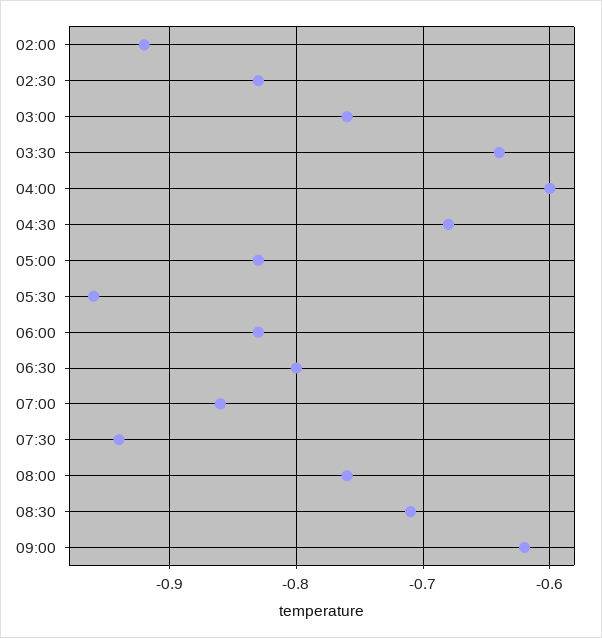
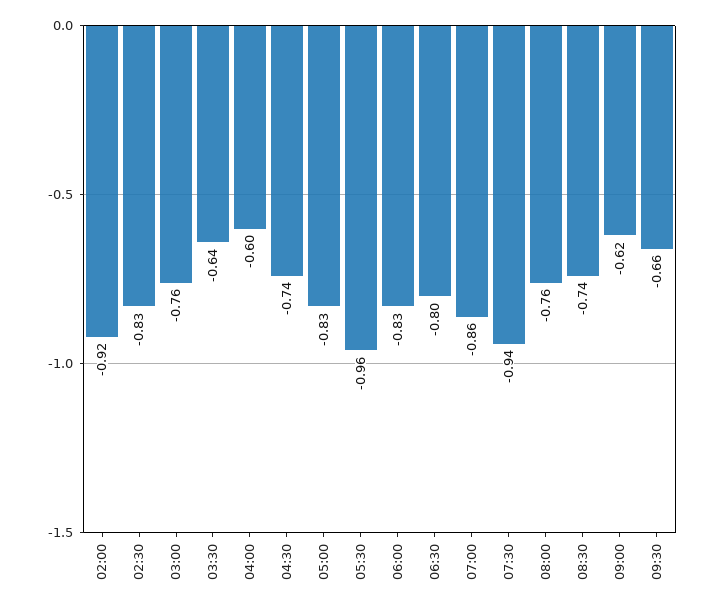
04:30: -0.68 -> -0.74
08:30: -0.71 -> -0.74
09:30: none -> -0.66

